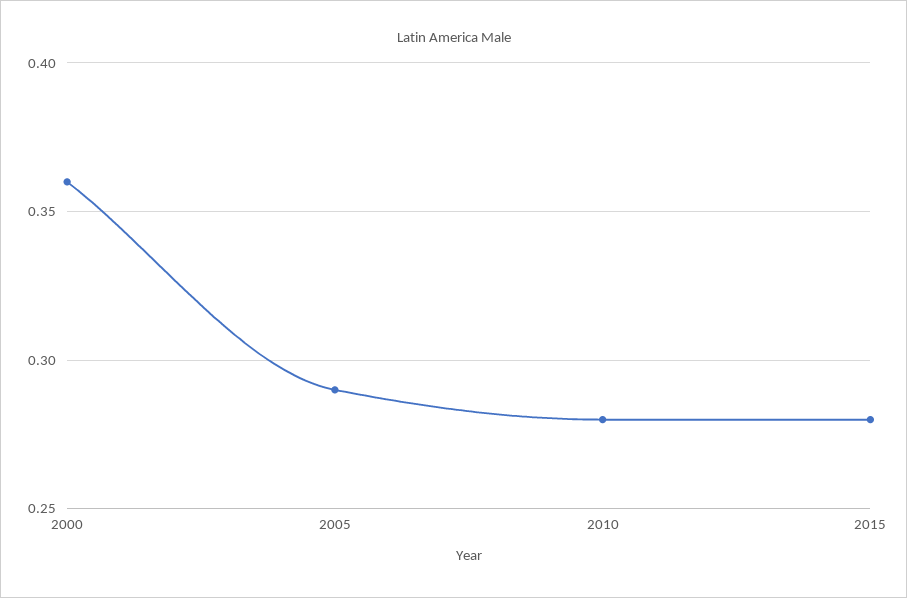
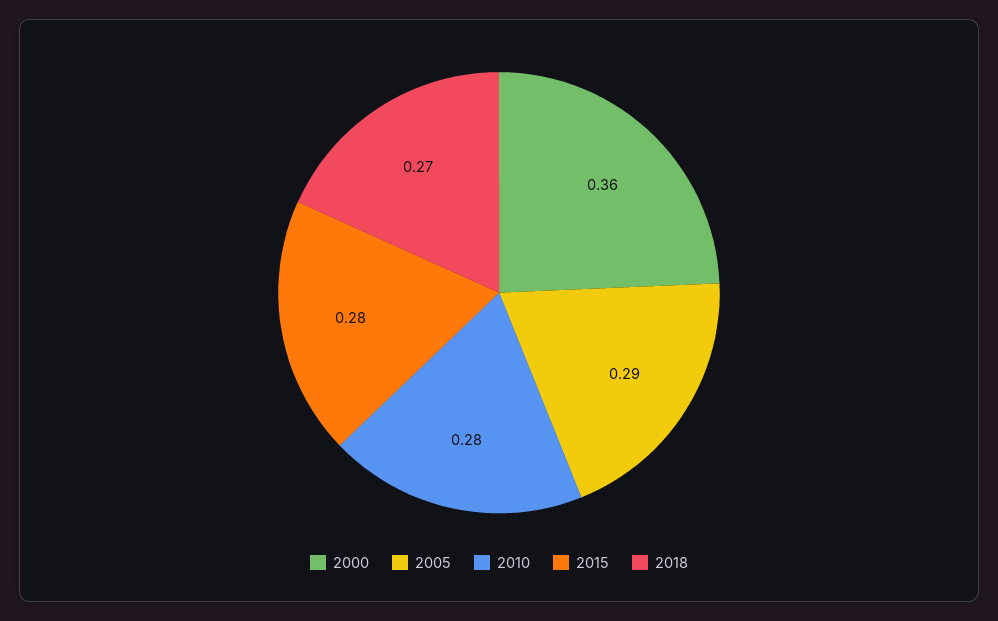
2018: none -> 0.27

